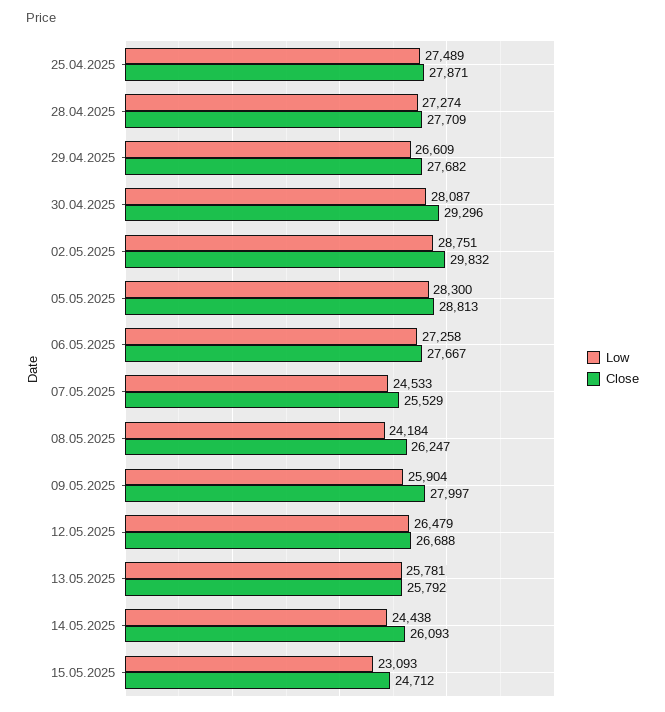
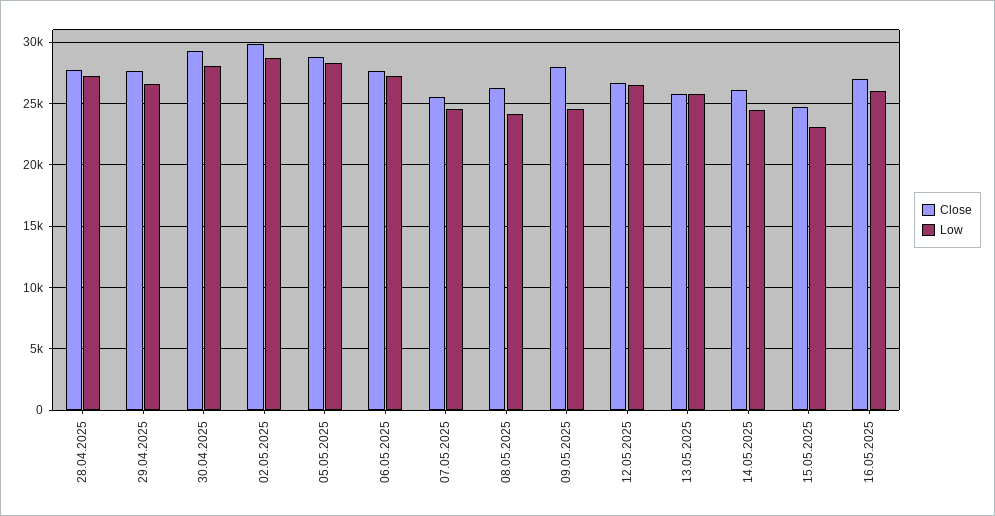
Low, 25.04.2025: 27489 -> none
Close, 25.04.2025: 27871 -> none
Low, 09.05.2025: 25904 -> 24500
Close, 16.05.2025: none -> 27000
Low, 16.05.2025: none -> 26000

